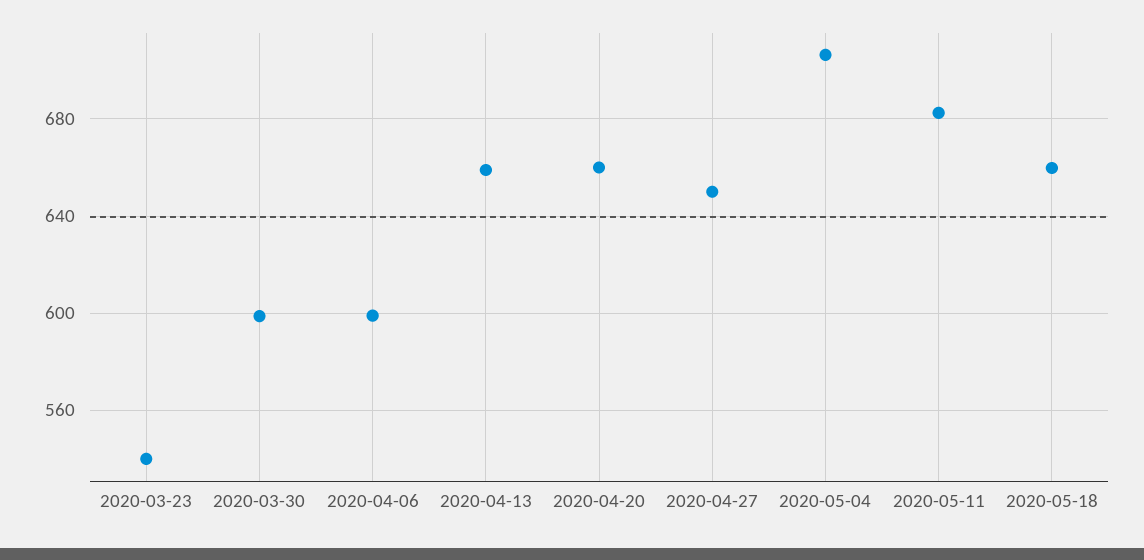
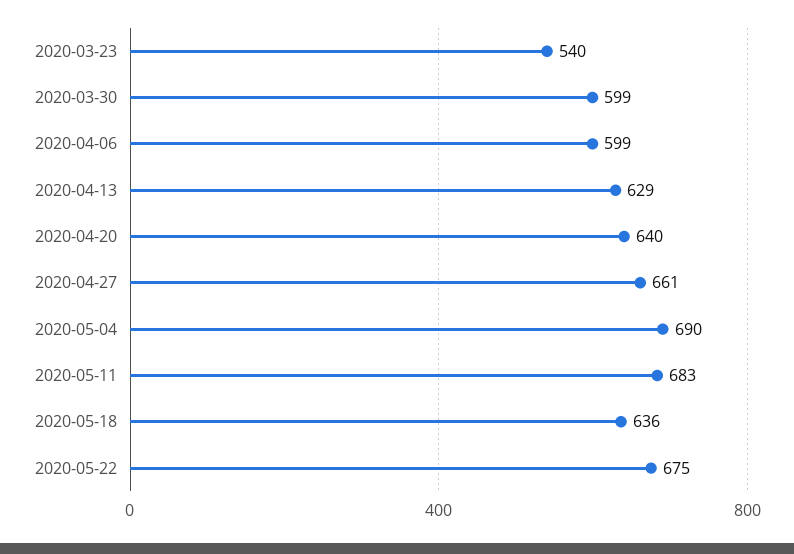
2020-04-13: 660 -> 629
2020-04-20: 660 -> 640
2020-04-27: 650 -> 661
2020-05-04: 705 -> 690
2020-05-18: 660 -> 636
2020-05-22: none -> 675

